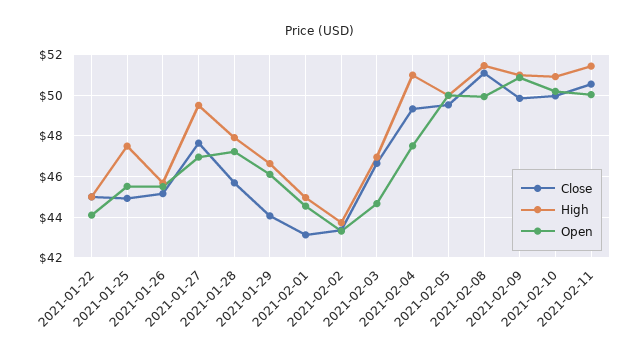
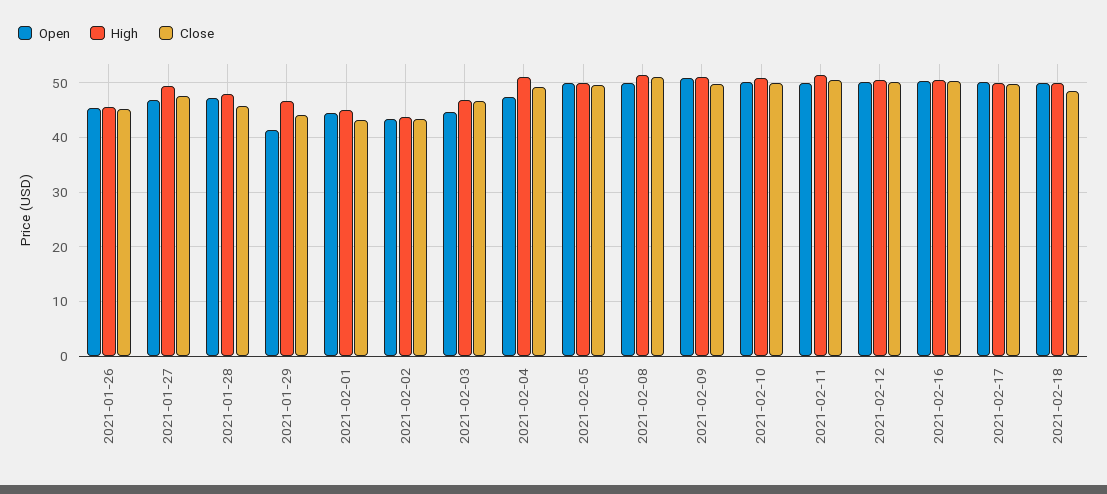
Close, 2021-01-22: 45 -> none
High, 2021-01-22: 45 -> none
Open, 2021-01-22: 44 -> none
Close, 2021-01-25: 45 -> none
High, 2021-01-25: 47.5 -> none
Open, 2021-01-25: 45.5 -> none
Open, 2021-01-29: 46 -> 42
Open, 2021-02-12: none -> 50
High, 2021-02-12: none -> 50
Close, 2021-02-12: none -> 50
Open, 2021-02-16: none -> 50
High, 2021-02-16: none -> 50
Close, 2021-02-16: none -> 50
Open, 2021-02-17: none -> 50
High, 2021-02-17: none -> 50
Close, 2021-02-17: none -> 50
Open, 2021-02-18: none -> 50
High, 2021-02-18: none -> 50
Close, 2021-02-18: none -> 48

